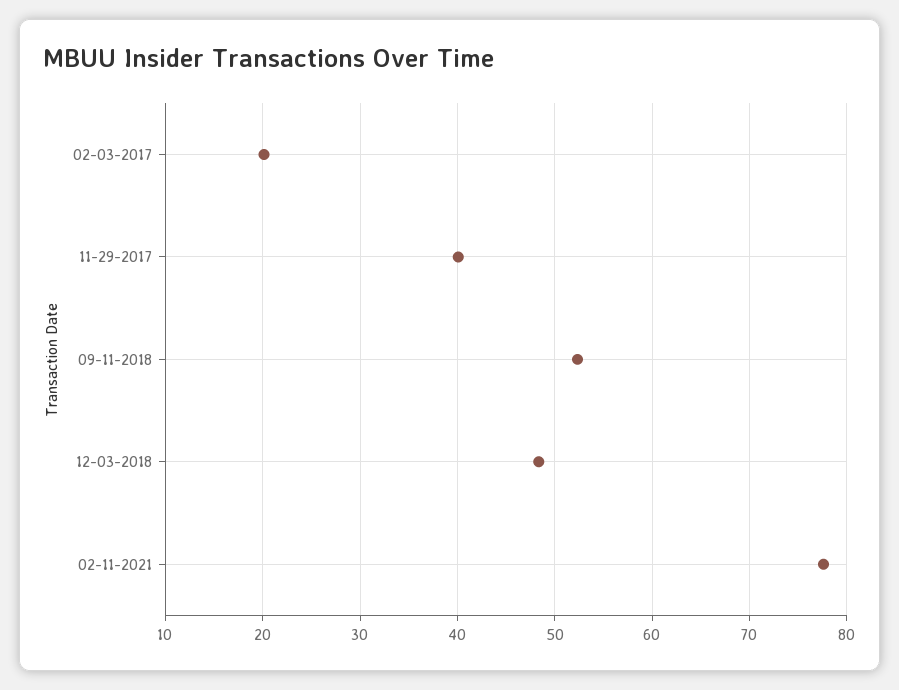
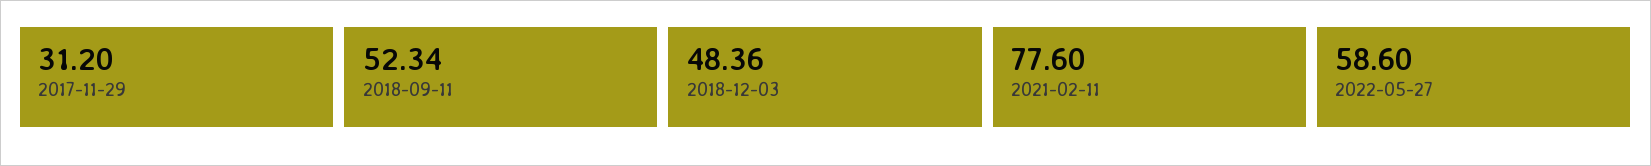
02-03-2017: 20 -> none
11-29-2017: 40 -> 31.2
2022-05-27: none -> 58.6

